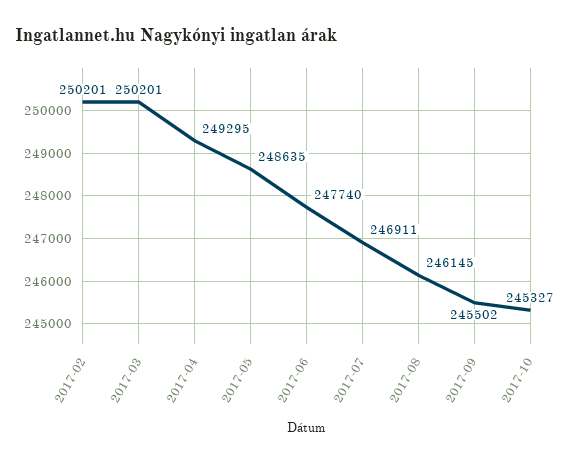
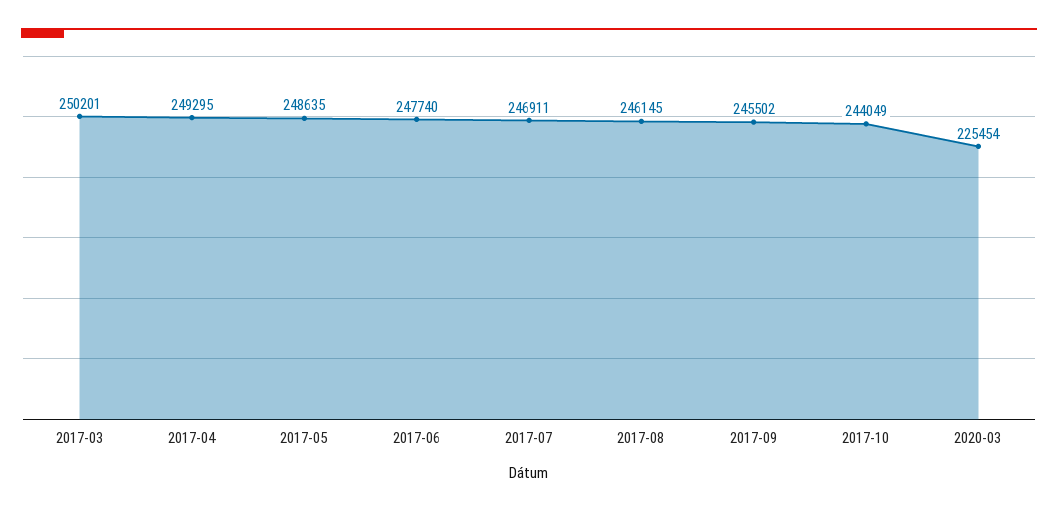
2017-02: 250201 -> none
2017-10: 245327 -> 244049
2020-03: none -> 225454

